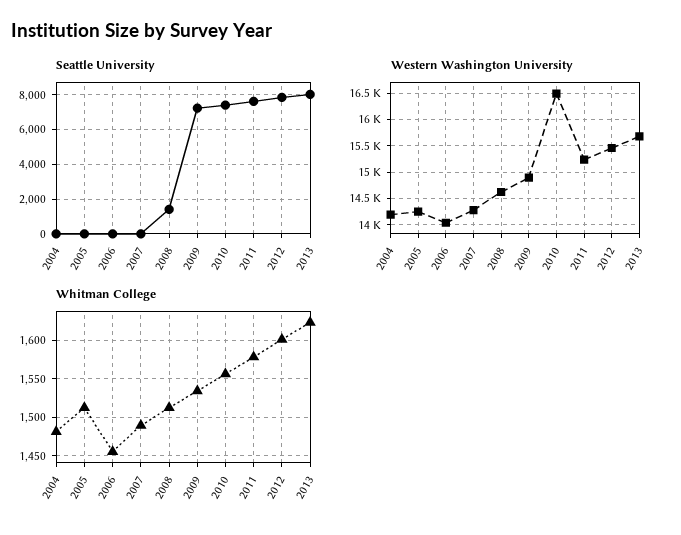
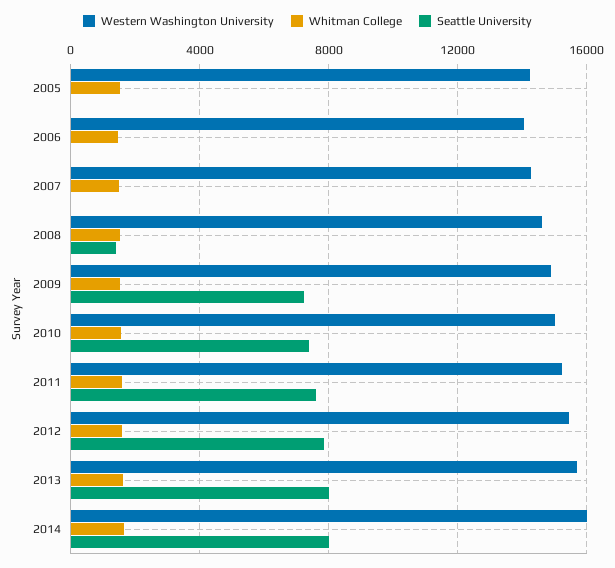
Seattle University, 2004: 0 -> none
Western Washington University, 2004: 14250 -> none
Western Washington University, 2010: 16500 -> 15000
Whitman College, 2004: 1480 -> none
Western Washington University, 2014: none -> 16000
Whitman College, 2014: none -> 1500
Seattle University, 2014: none -> 8000

